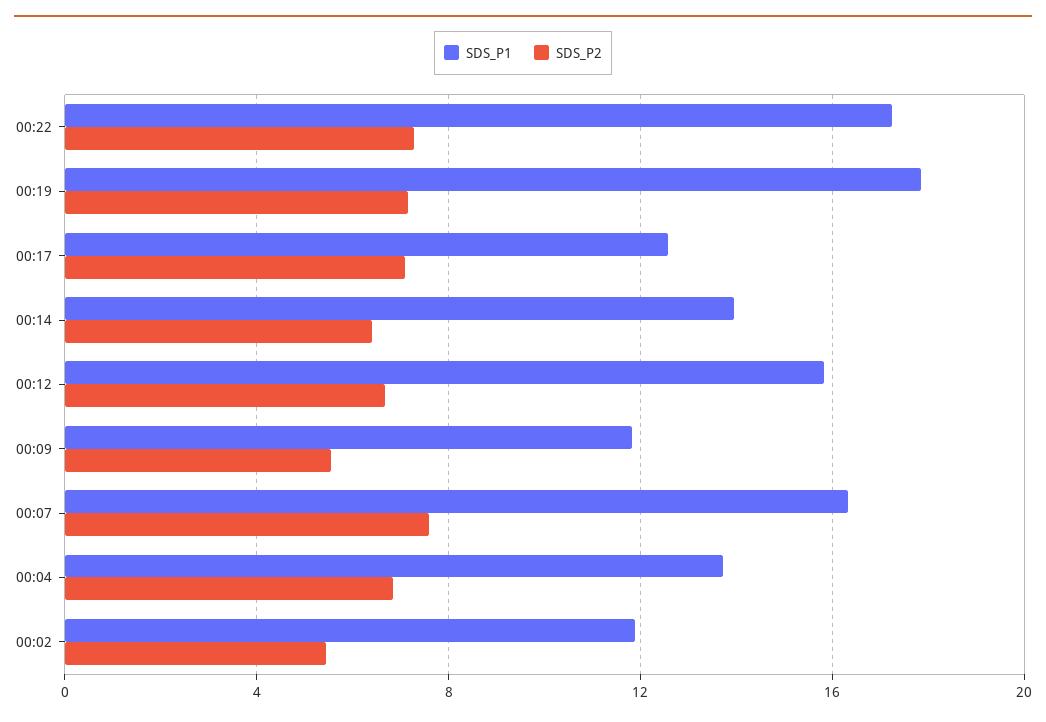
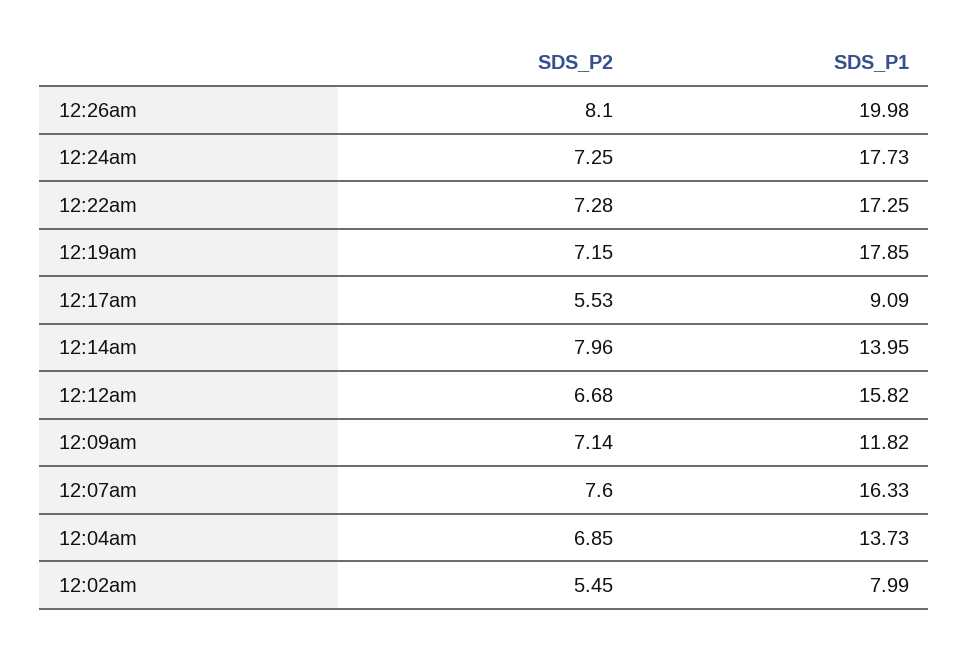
SDS_P1, 00:17: 12.5 -> 9.09
SDS_P2, 00:17: 7 -> 5.53
SDS_P2, 00:14: 6.5 -> 7.96
SDS_P2, 00:09: 5.5 -> 7.14
SDS_P1, 00:02: 12 -> 7.99
SDS_P2, 12:26am: none -> 8.1
SDS_P1, 12:26am: none -> 19.98
SDS_P2, 12:24am: none -> 7.25
SDS_P1, 12:24am: none -> 17.73

